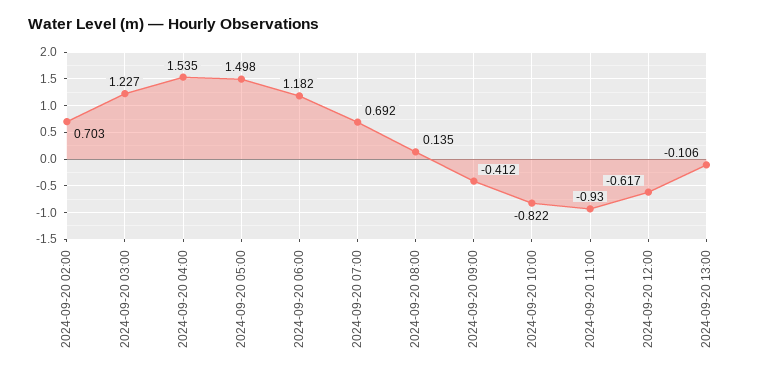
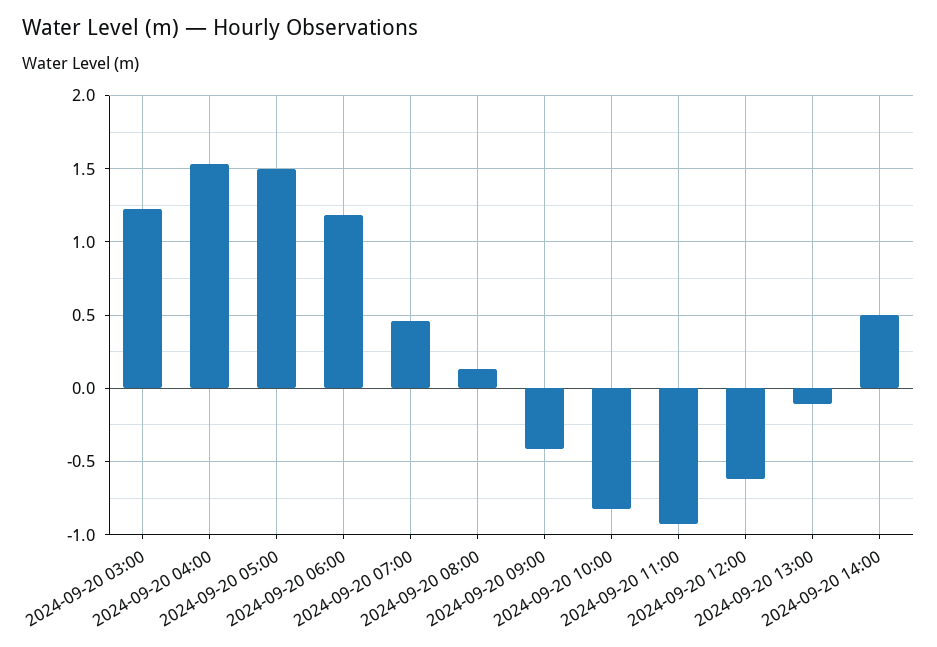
2024-09-20 02:00: 0.703 -> none
2024-09-20 07:00: 0.692 -> 0.45
2024-09-20 14:00: none -> 0.5

